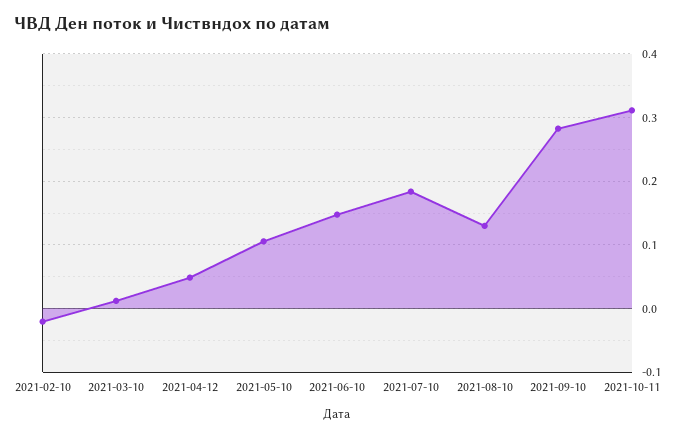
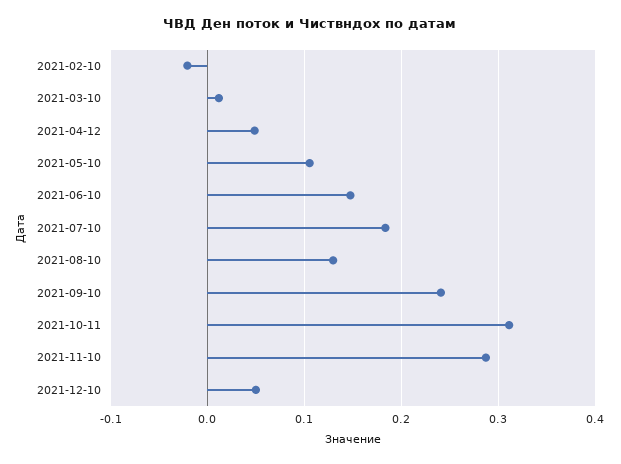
2021-09-10: 0.28 -> 0.24
2021-11-10: none -> 0.29
2021-12-10: none -> 0.05

